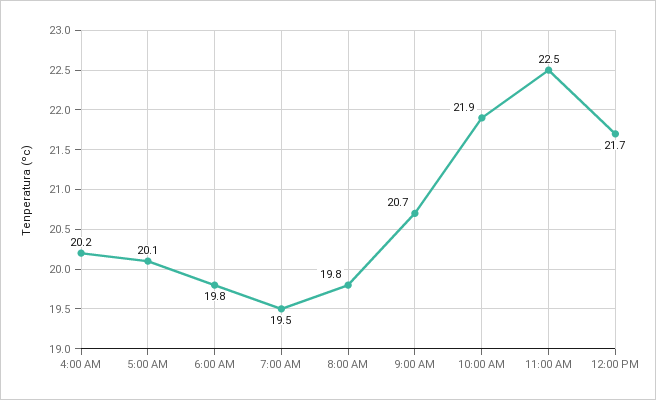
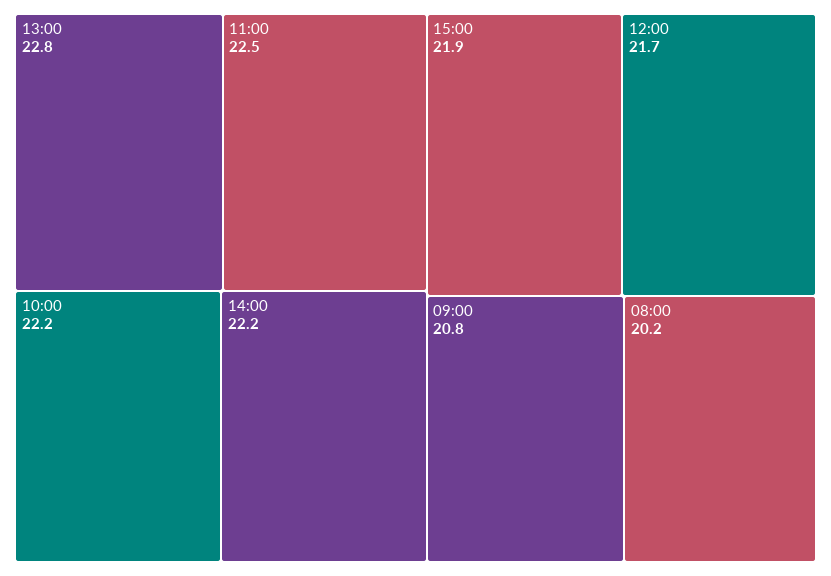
4:00 AM: 20.2 -> none
5:00 AM: 20.1 -> none
6:00 AM: 19.8 -> none
7:00 AM: 19.5 -> none
8:00 AM: 19.8 -> 20.2
9:00 AM: 20.7 -> 20.8
10:00 AM: 21.9 -> 22.2
13:00: none -> 22.8
14:00: none -> 22.2
15:00: none -> 21.9

